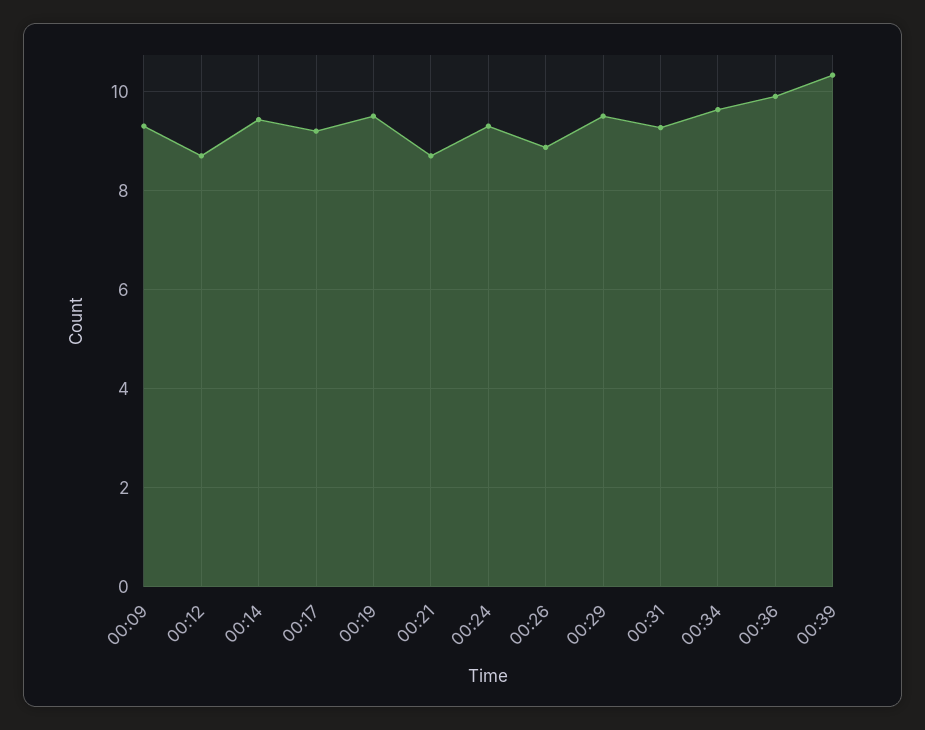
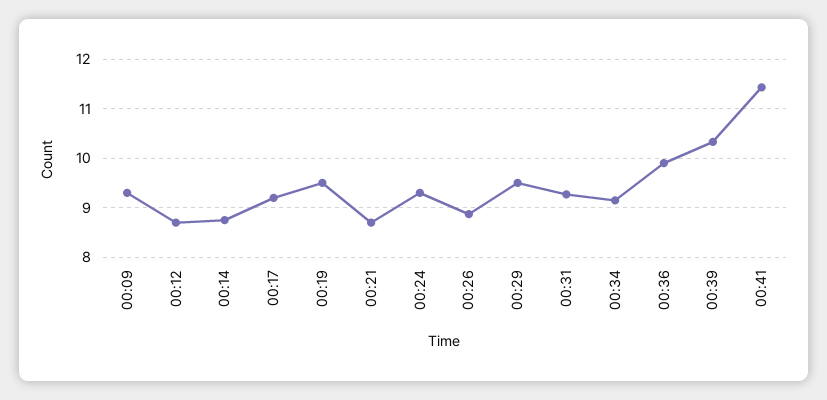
00:14: 9.4 -> 8.8
00:34: 9.6 -> 9.2
00:41: none -> 11.4

